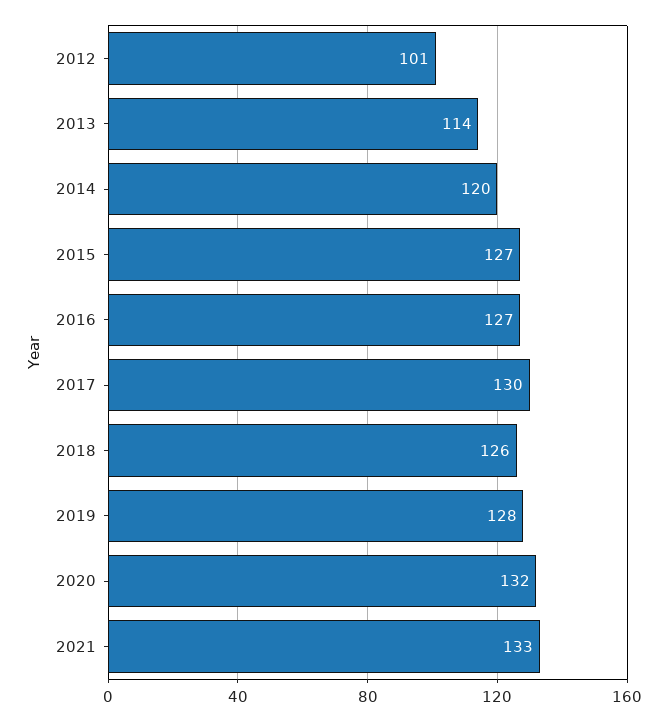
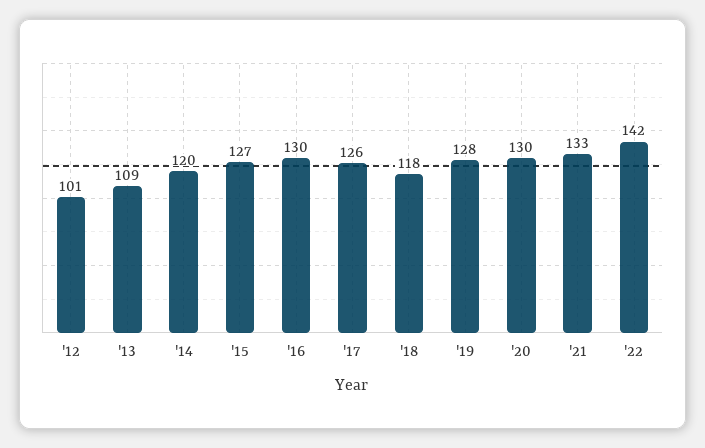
2013: 114 -> 109
2016: 127 -> 130
2017: 130 -> 126
2018: 126 -> 118
2020: 132 -> 130
'22: none -> 142

